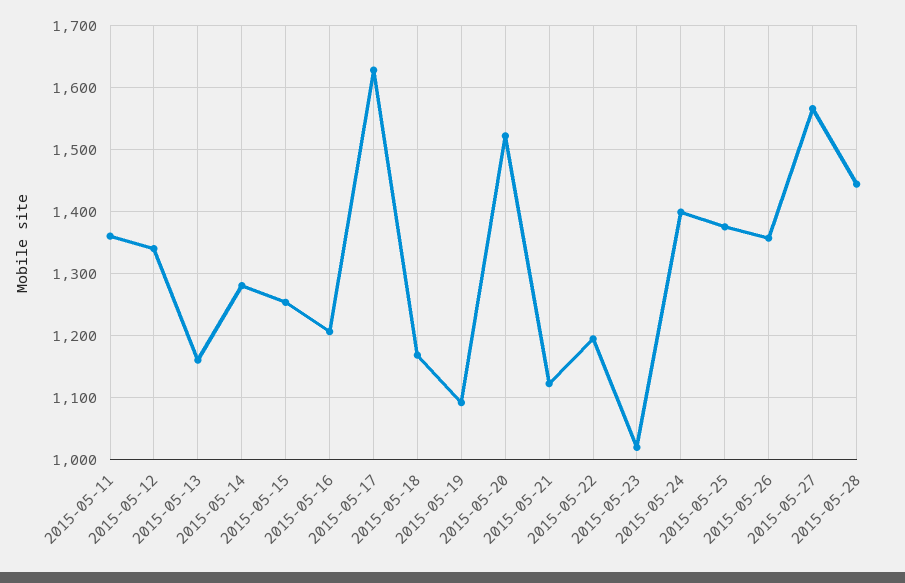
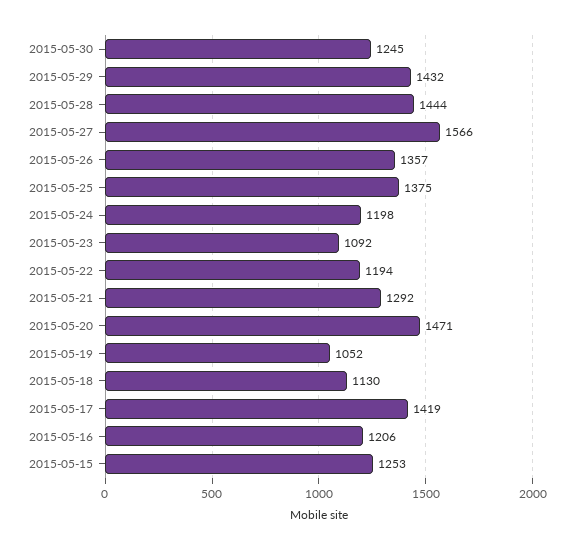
2015-05-11: 1360 -> none
2015-05-12: 1340 -> none
2015-05-13: 1160 -> none
2015-05-14: 1280 -> none
2015-05-17: 1630 -> 1419
2015-05-18: 1170 -> 1130
2015-05-19: 1090 -> 1052
2015-05-20: 1520 -> 1471
2015-05-21: 1120 -> 1292
2015-05-23: 1020 -> 1092
2015-05-24: 1400 -> 1198
2015-05-30: none -> 1245
2015-05-29: none -> 1432

